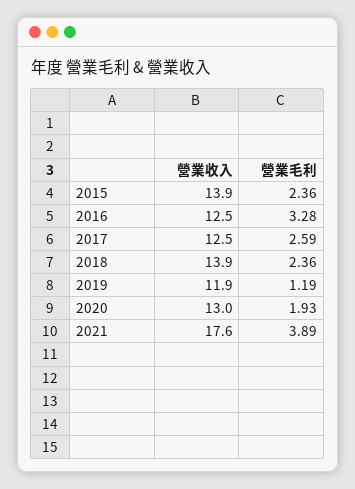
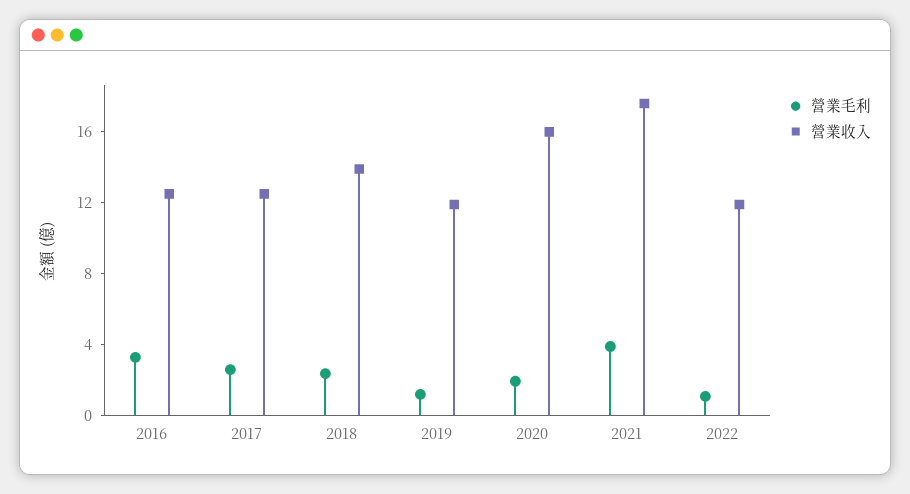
營業收入, 2015: 13.9 -> none
營業毛利, 2015: 2.36 -> none
營業收入, 2020: 13 -> 16
營業毛利, 2022: none -> 1
營業收入, 2022: none -> 12

